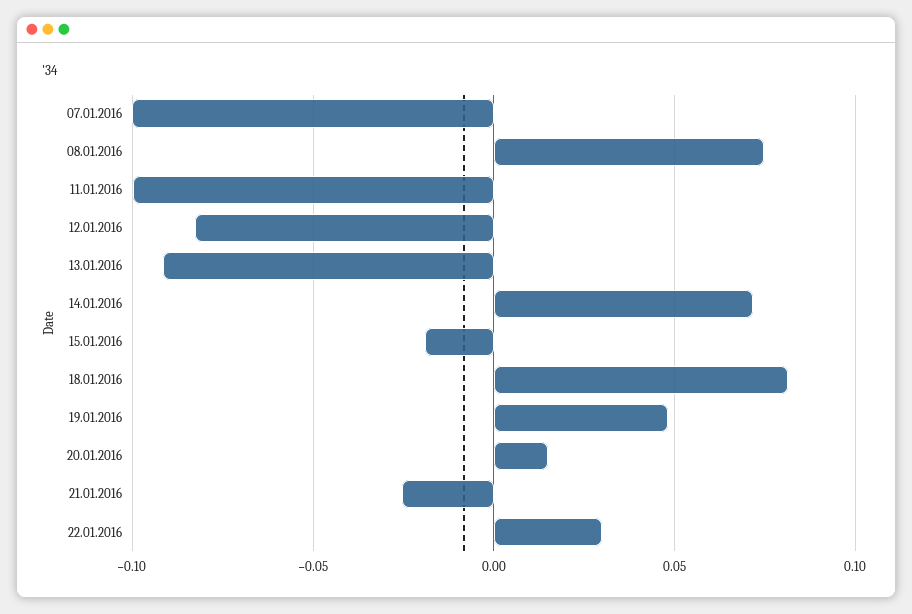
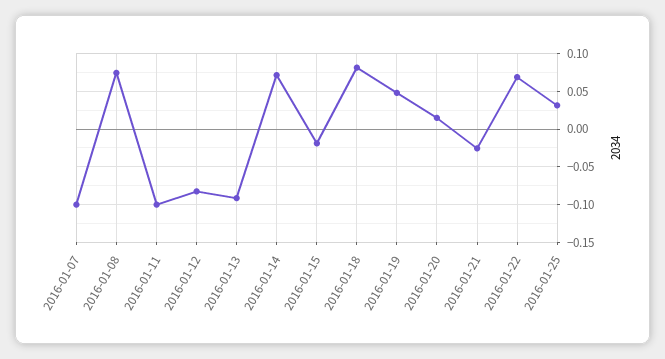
22.01.2016: 0.03 -> 0.07
2016-01-25: none -> 0.03

